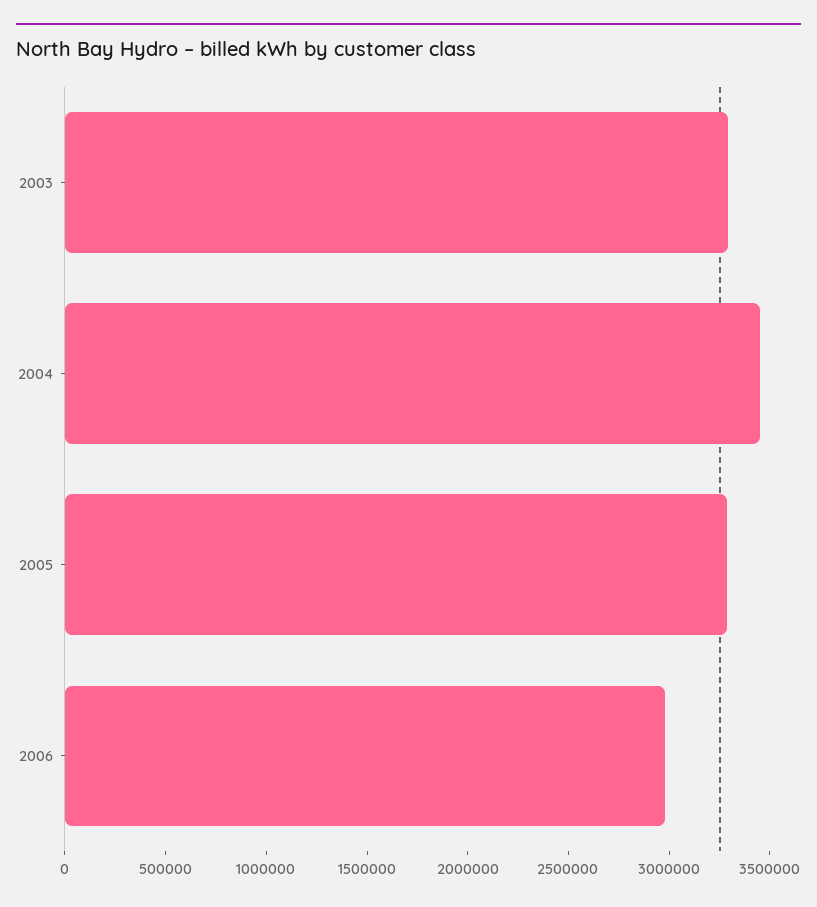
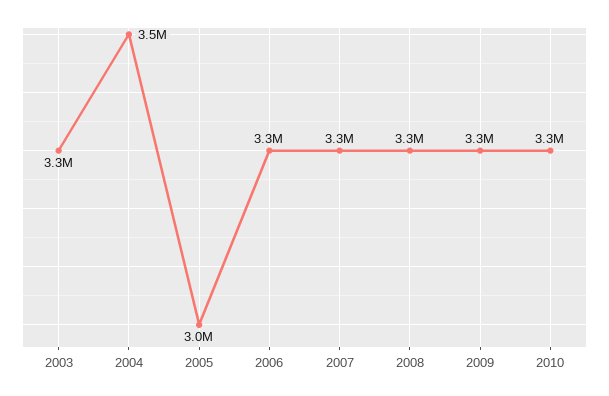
2005: 3300000 -> 3000000
2006: 3000000 -> 3300000
2007: none -> 3300000
2008: none -> 3300000
2009: none -> 3300000
2010: none -> 3300000

